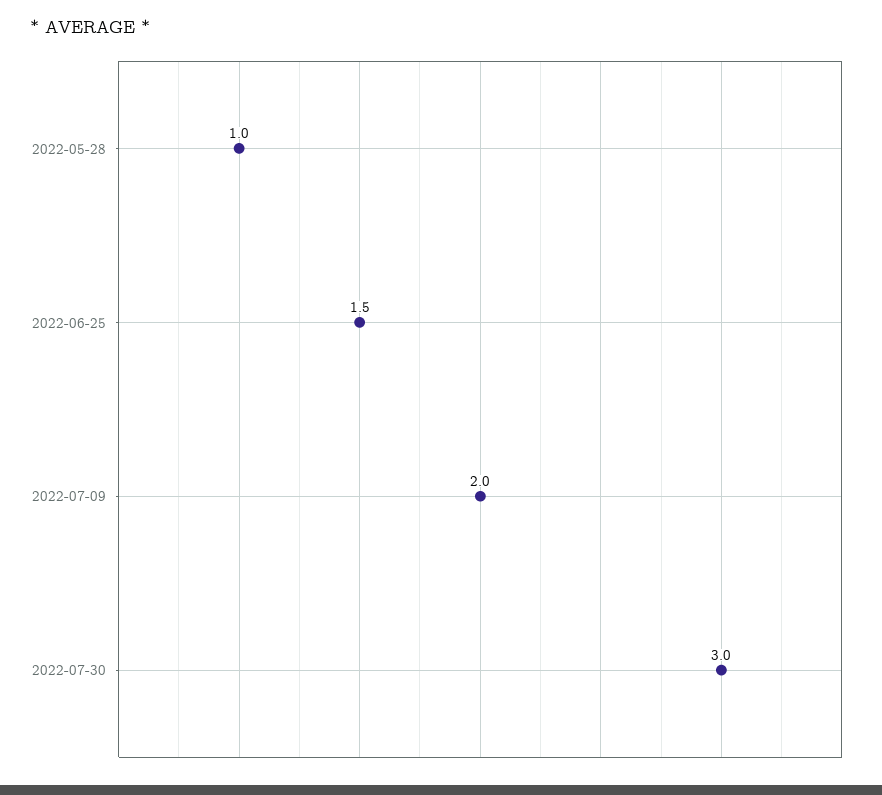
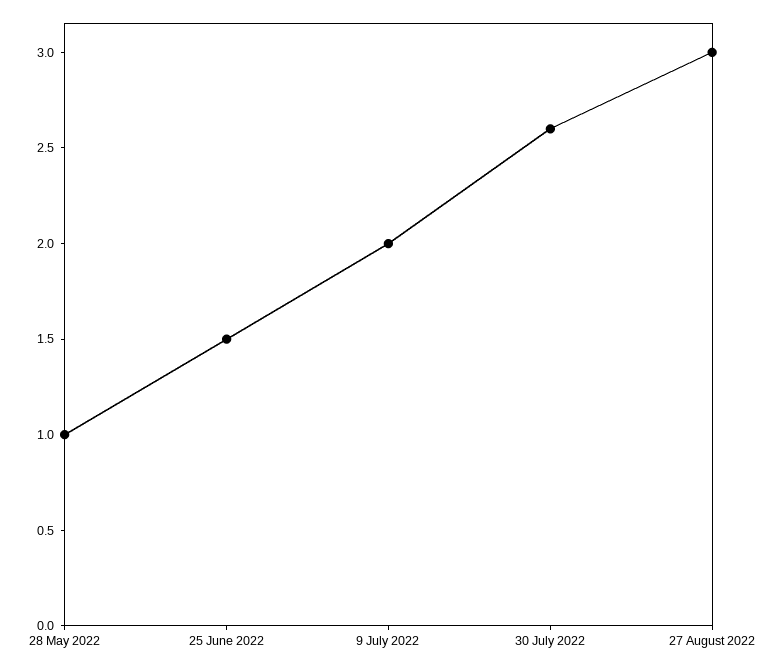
2022-07-30: 3 -> 2.6
27 August 2022: none -> 3

